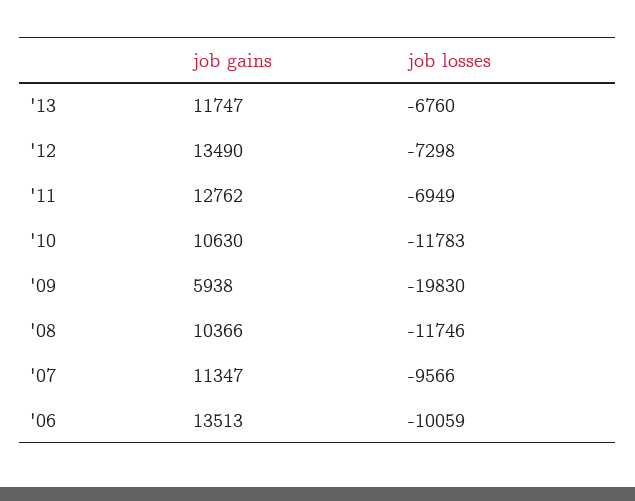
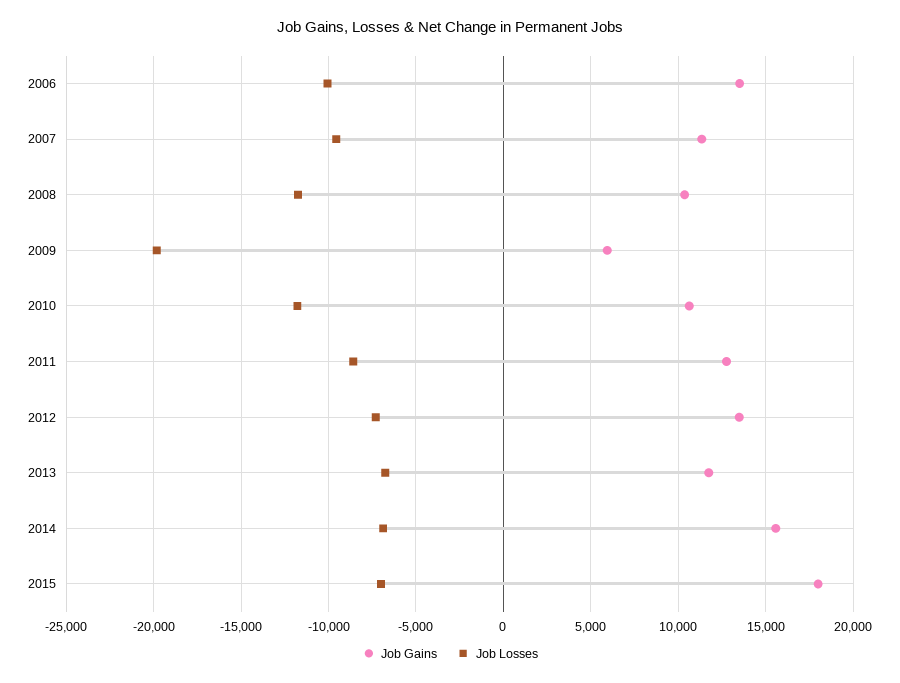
job losses, '11: -6949 -> -8500
job gains, 2014: none -> 15500
job losses, 2014: none -> -7000
job gains, 2015: none -> 18000
job losses, 2015: none -> -7000

